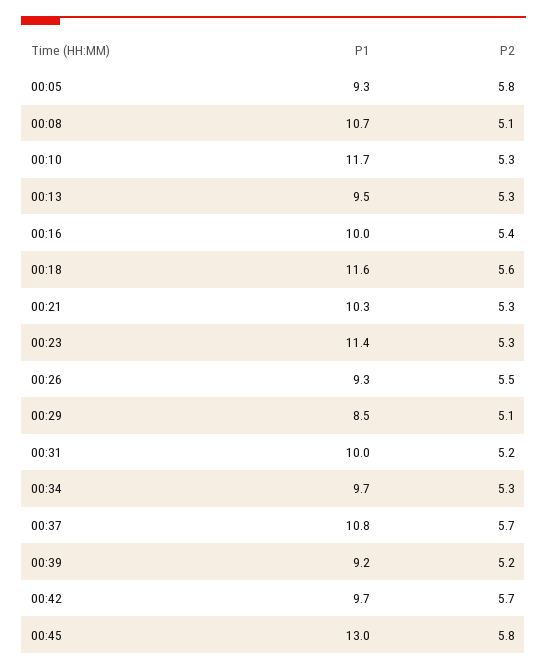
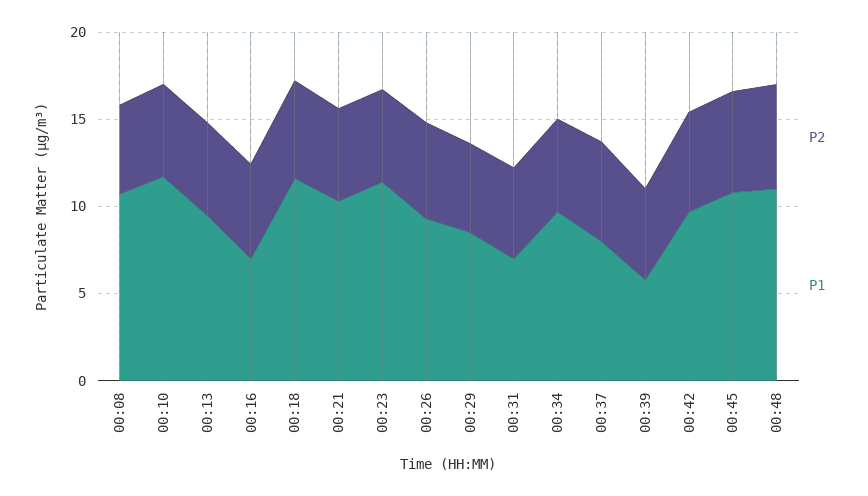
P1, 00:05: 9.3 -> none
P2, 00:05: 5.8 -> none
P1, 00:16: 10 -> 7
P1, 00:31: 10 -> 7
P1, 00:37: 10.8 -> 8
P1, 00:39: 9.2 -> 6
P1, 00:45: 13 -> 11
P2, 00:48: none -> 6
P1, 00:48: none -> 11

